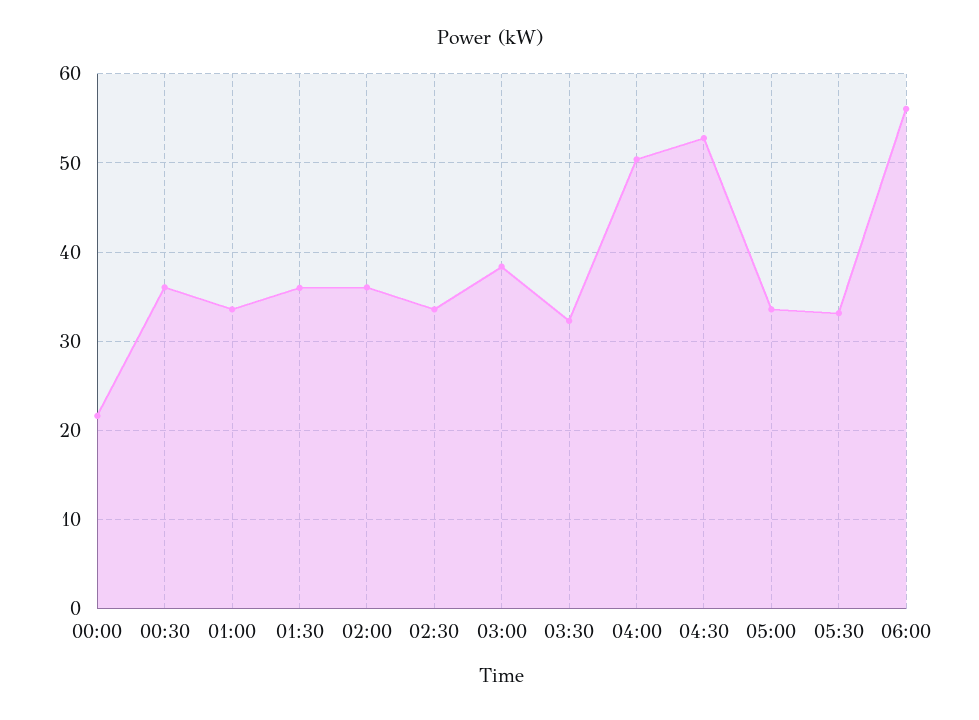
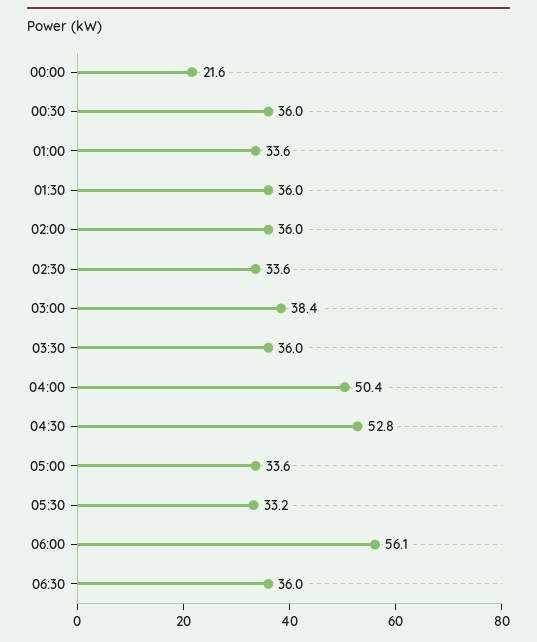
03:30: 32 -> 36
06:30: none -> 36

